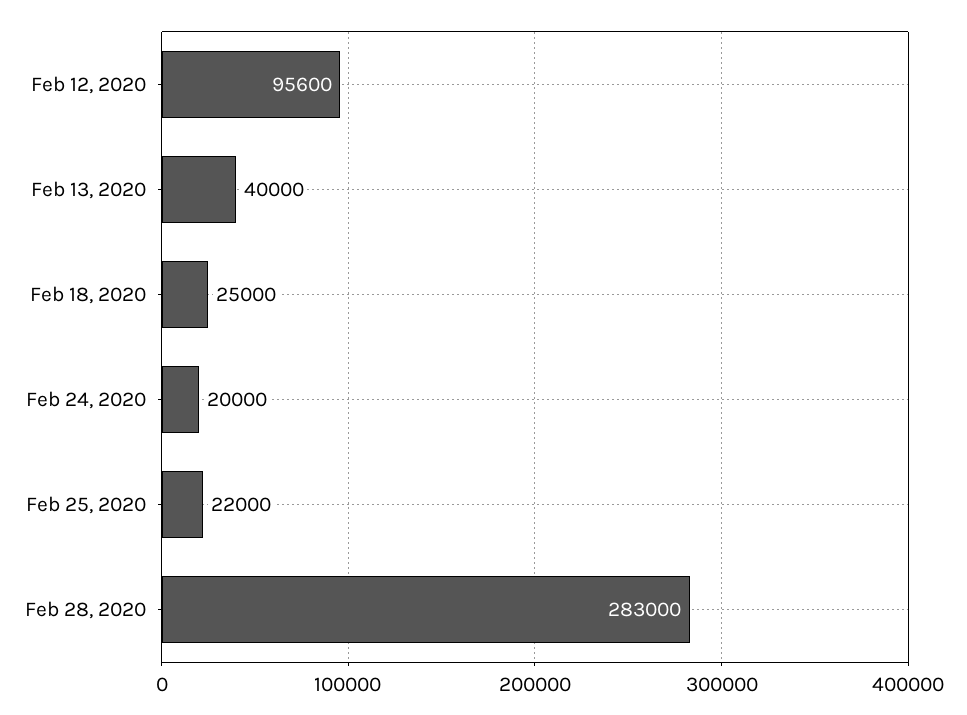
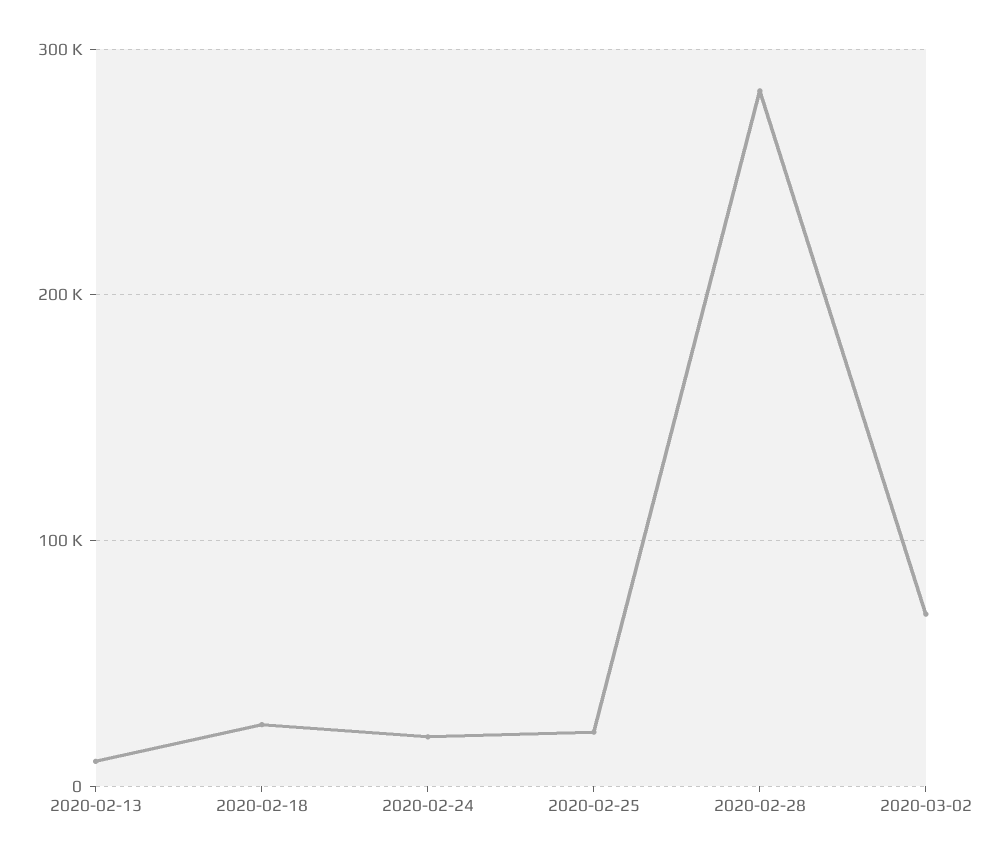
Feb 12, 2020: 95600 -> none
Feb 13, 2020: 40000 -> 10000
2020-03-02: none -> 70000

